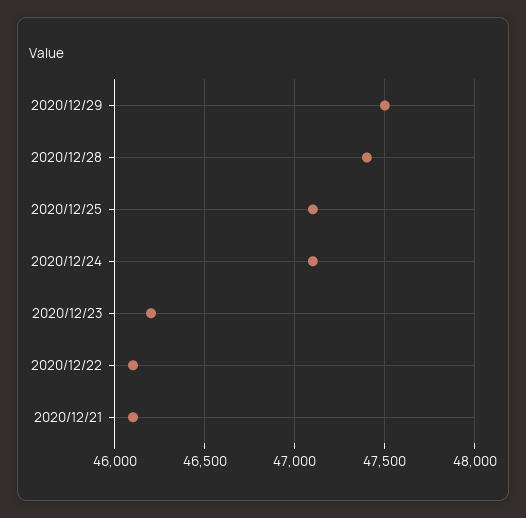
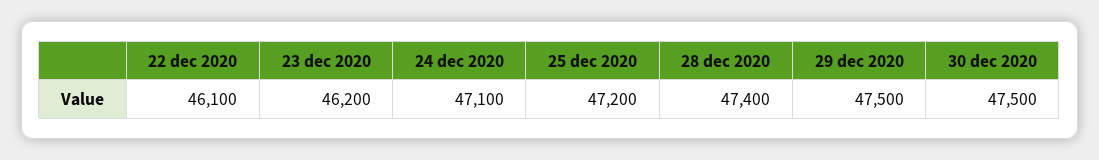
2020/12/25: 47100 -> 47200
2020/12/21: 46100 -> none
30 dec 2020: none -> 47500

